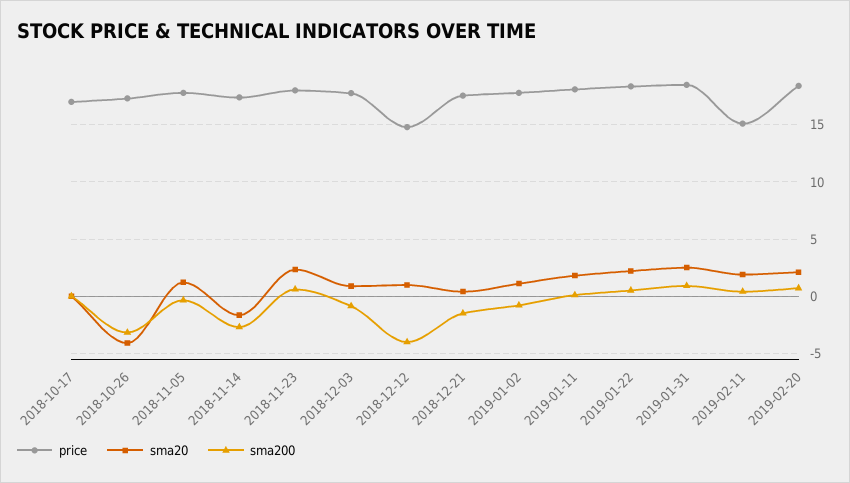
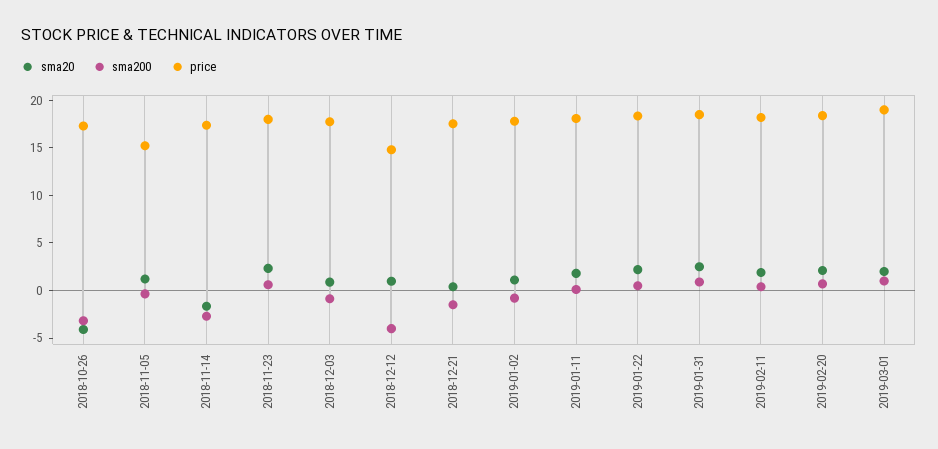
price, 2018-10-17: 17 -> none
sma20, 2018-10-17: 0 -> none
sma200, 2018-10-17: 0 -> none
price, 2018-11-05: 18 -> 15
price, 2019-02-11: 15 -> 18
sma20, 2019-03-01: none -> 2
sma200, 2019-03-01: none -> 1
price, 2019-03-01: none -> 19

